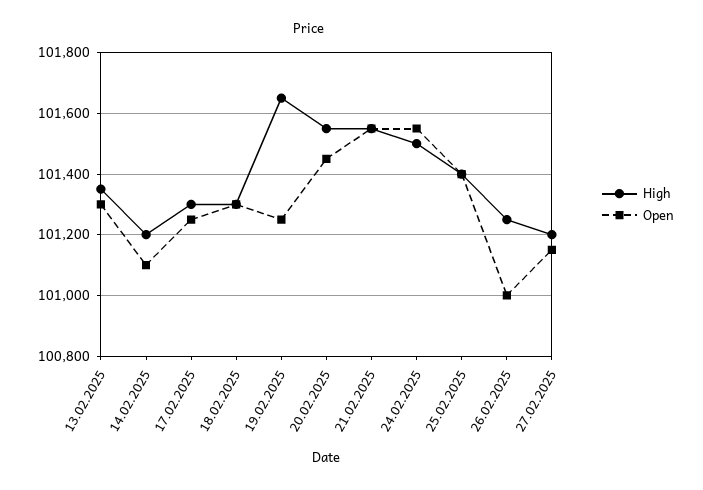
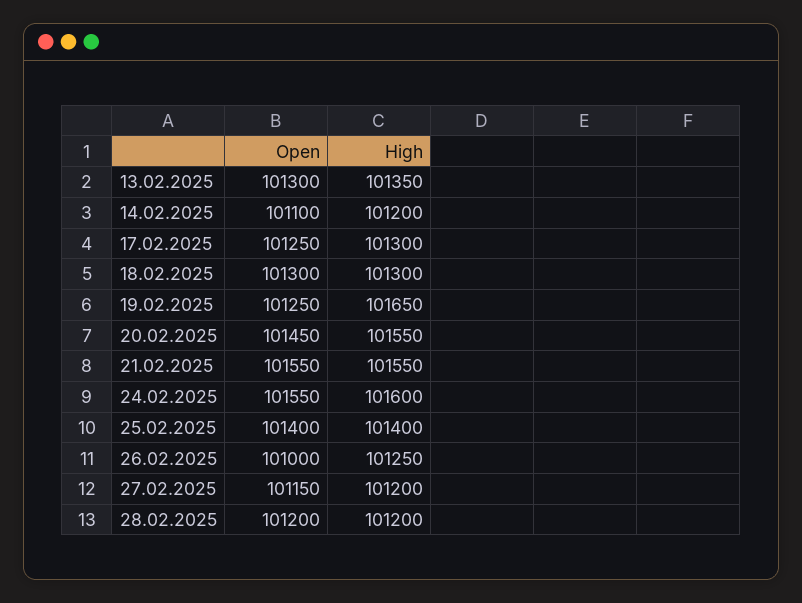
High, 24.02.2025: 101500 -> 101600
Open, 28.02.2025: none -> 101200
High, 28.02.2025: none -> 101200

